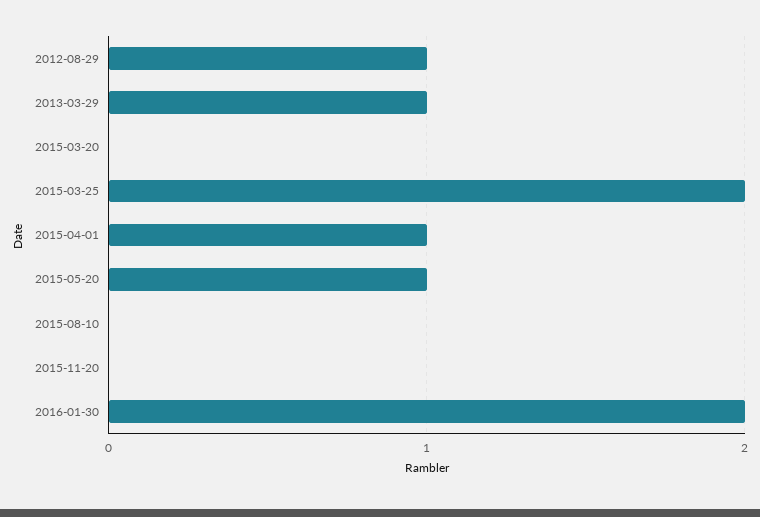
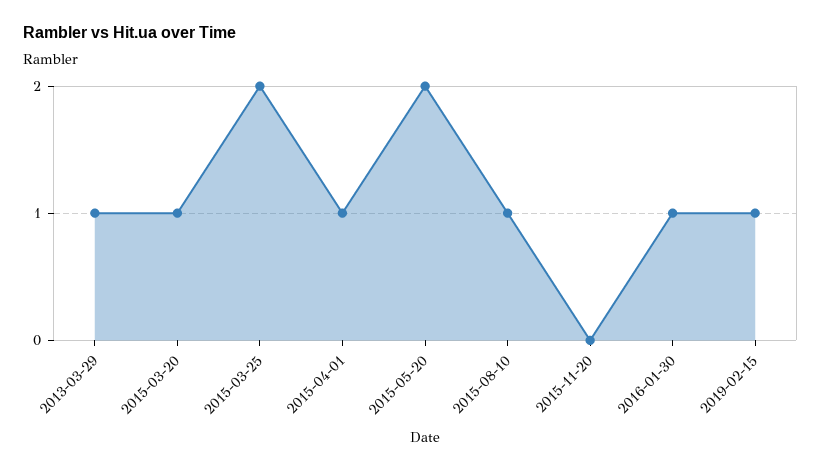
2012-08-29: 1 -> none
2015-03-20: 0 -> 1
2015-05-20: 1 -> 2
2015-08-10: 0 -> 1
2016-01-30: 2 -> 1
2019-02-15: none -> 1

